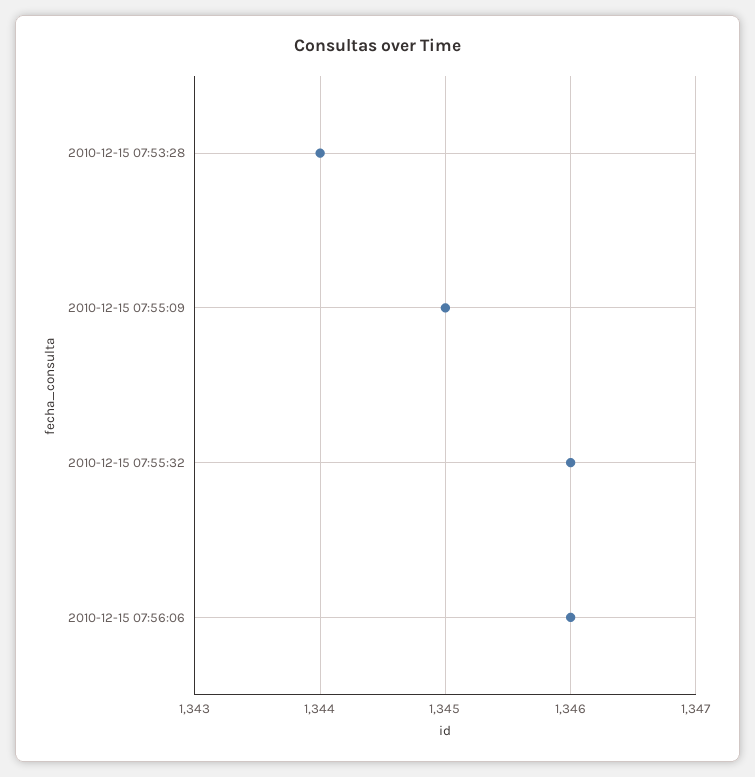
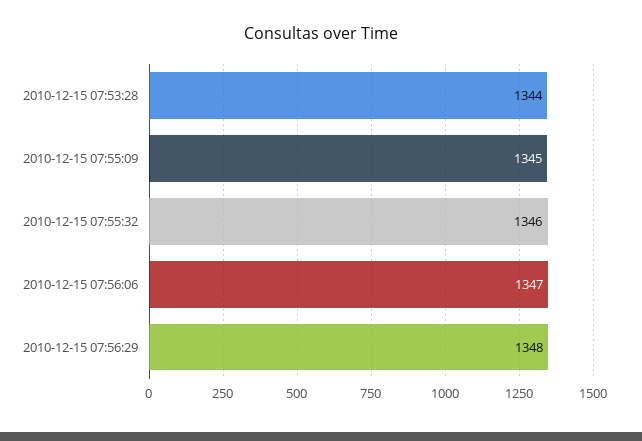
2010-12-15 07:56:06: 1346 -> 1347
2010-12-15 07:56:29: none -> 1348

